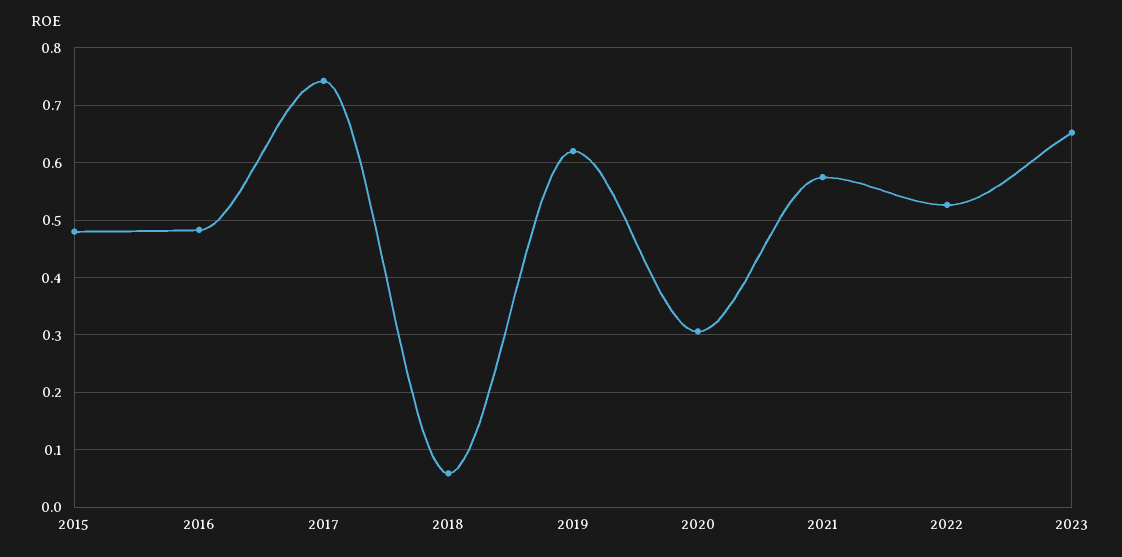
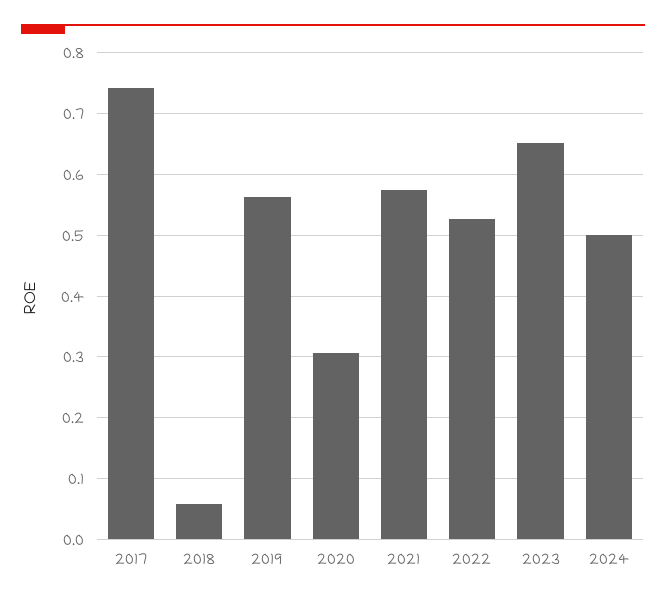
2015: 0.48 -> none
2016: 0.48 -> none
2019: 0.62 -> 0.56
2024: none -> 0.5

